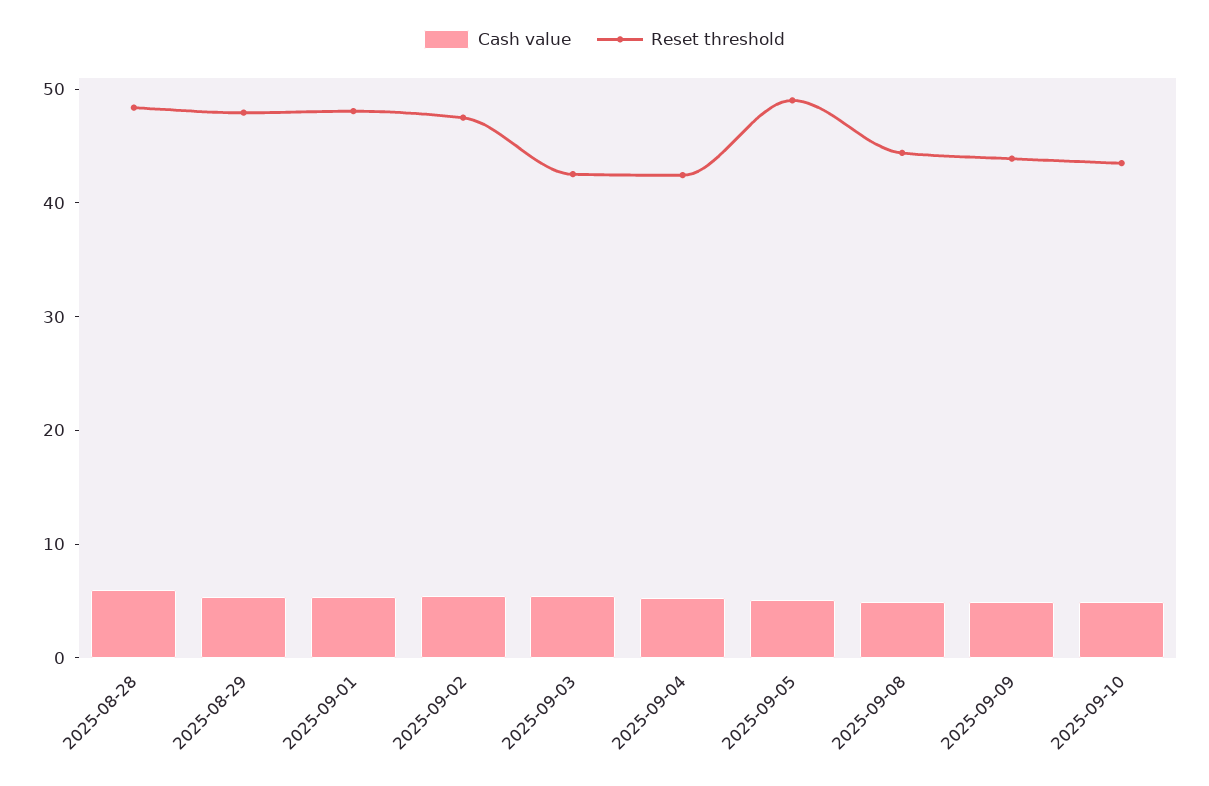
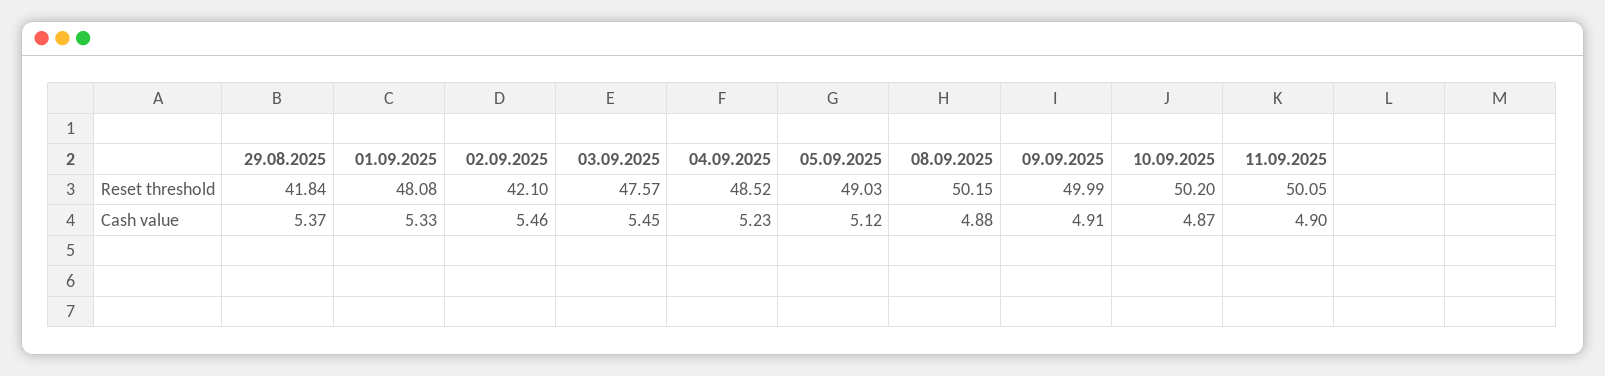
Cash value, 2025-08-28: 6 -> none
Reset threshold, 2025-08-28: 48 -> none
Reset threshold, 2025-08-29: 48 -> 41.84
Reset threshold, 2025-09-02: 48 -> 42.1
Reset threshold, 2025-09-03: 42 -> 47.57
Reset threshold, 2025-09-04: 42 -> 48.52
Reset threshold, 2025-09-08: 44 -> 50.15
Reset threshold, 2025-09-09: 44 -> 49.99
Reset threshold, 2025-09-10: 44 -> 50.2
Reset threshold, 11.09.2025: none -> 50.05
Cash value, 11.09.2025: none -> 4.9

